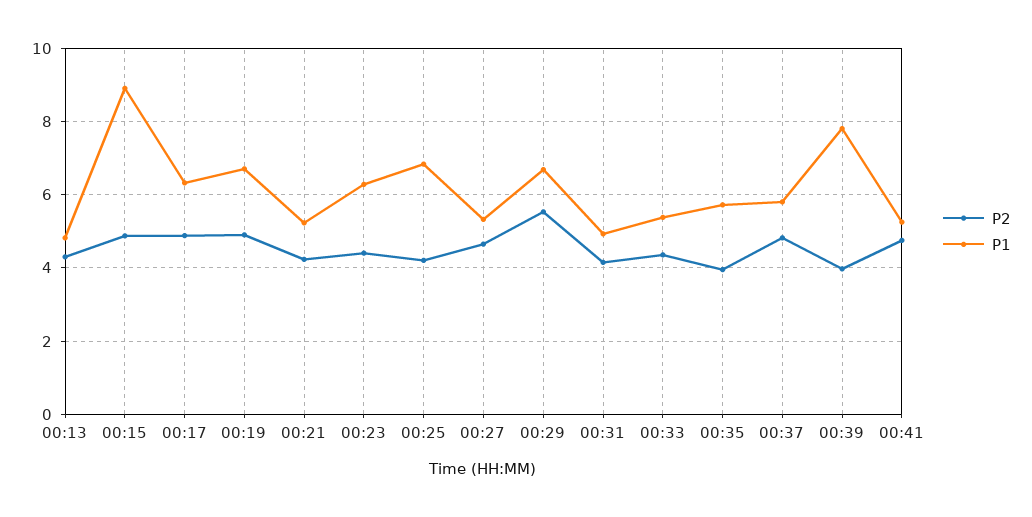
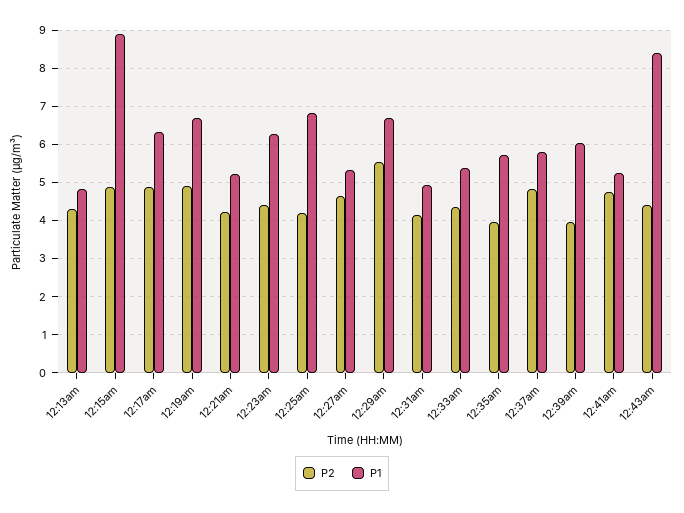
P1, 00:39: 7.8 -> 6
P2, 12:43am: none -> 4.4
P1, 12:43am: none -> 8.4

